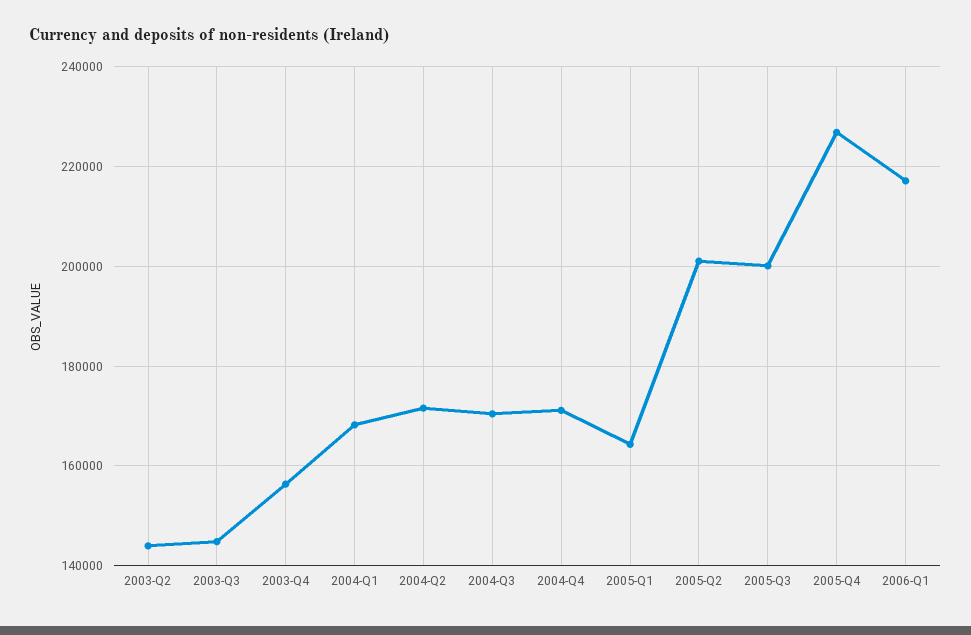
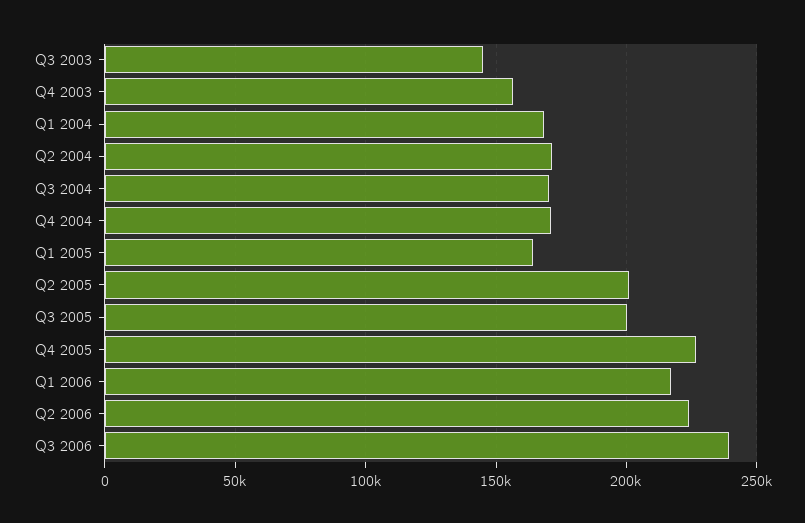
2003-Q2: 144000 -> none
Q2 2006: none -> 225000
Q3 2006: none -> 240000

